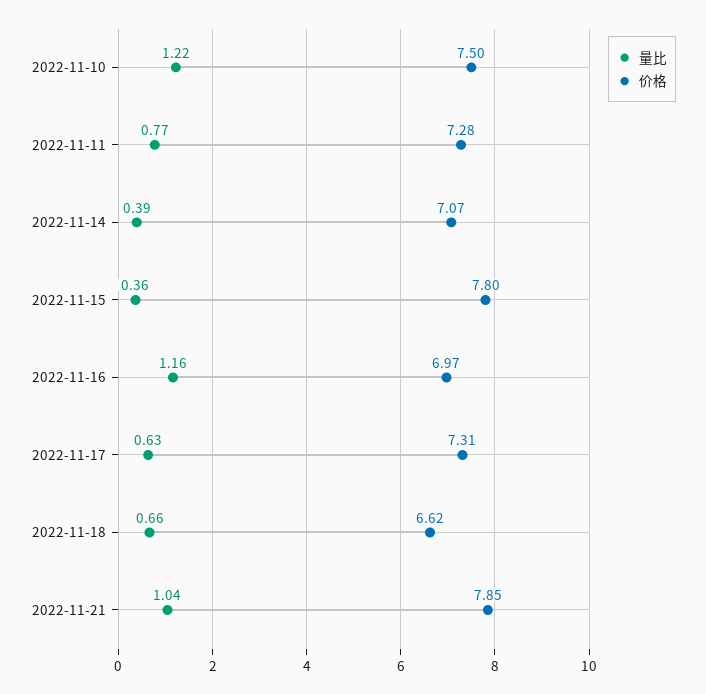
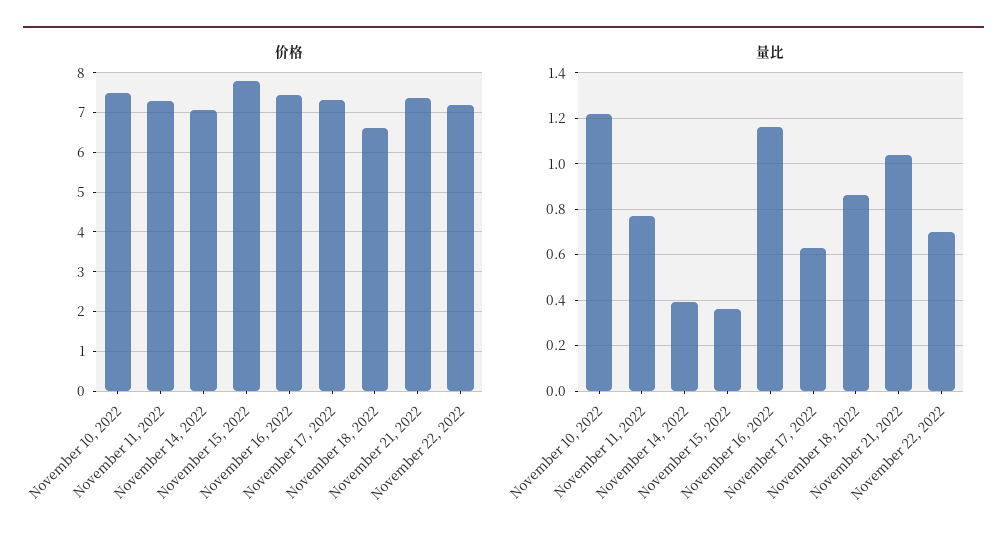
价格, 2022-11-16: 6.97 -> 7.4
量比, 2022-11-18: 0.66 -> 0.85
价格, 2022-11-21: 7.85 -> 7.4
价格, November 22, 2022: none -> 7.2
量比, November 22, 2022: none -> 0.7

